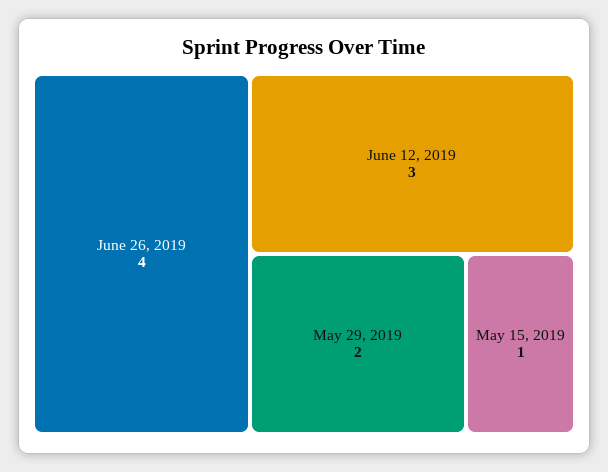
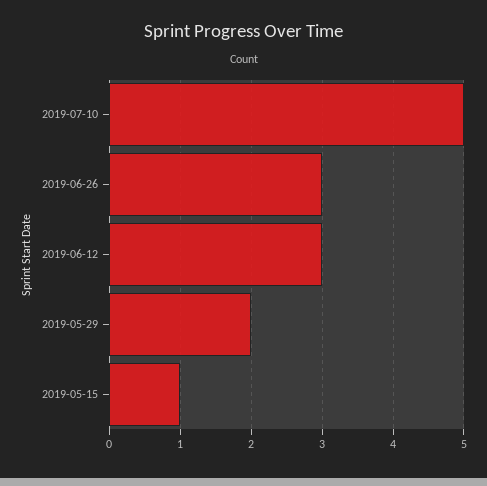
June 26, 2019: 4 -> 3
2019-07-10: none -> 5

